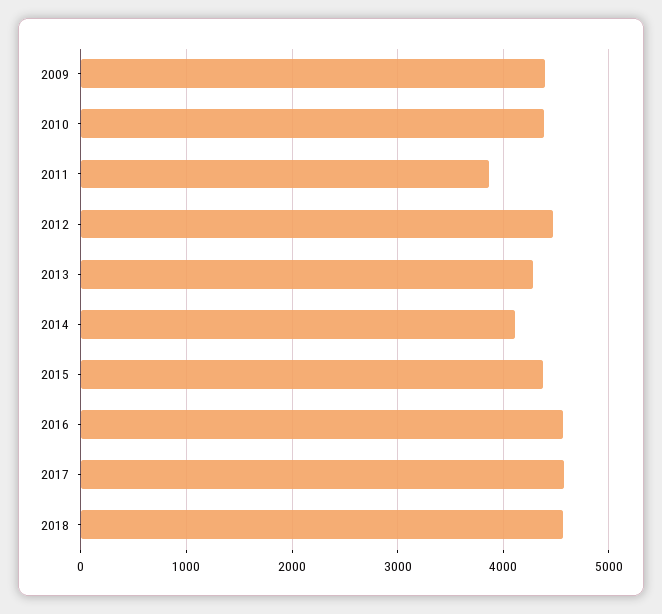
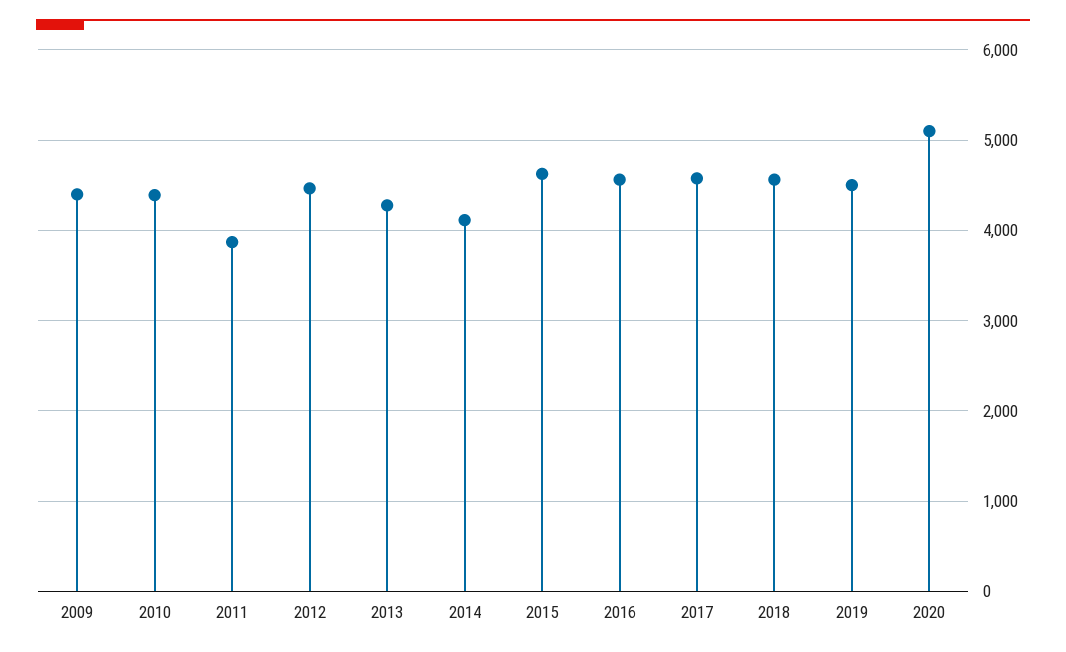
2015: 4400 -> 4600
2019: none -> 4500
2020: none -> 5100

